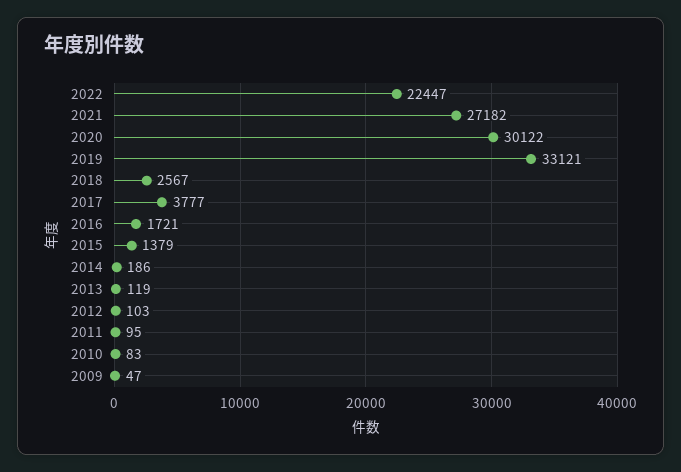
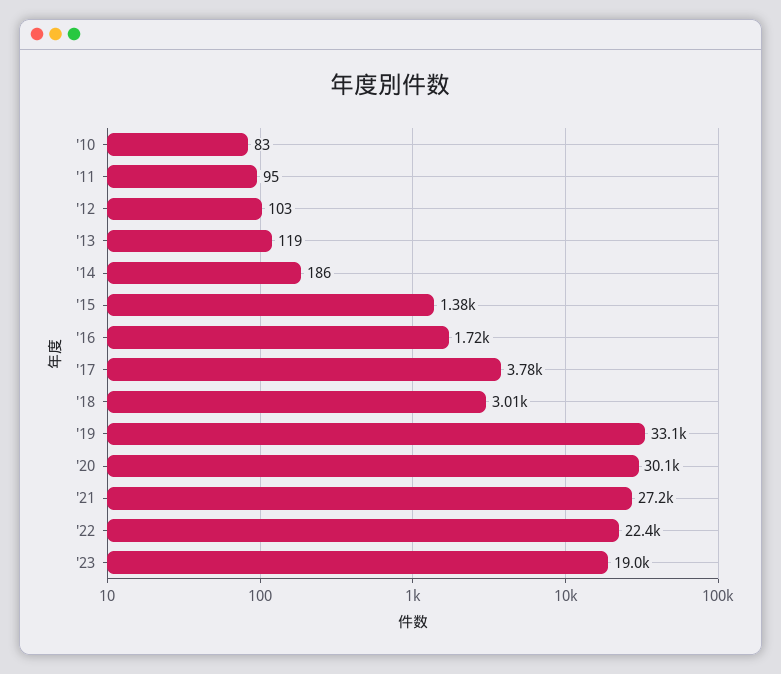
2018: 2567 -> 3010
2009: 47 -> none
'23: none -> 19000

